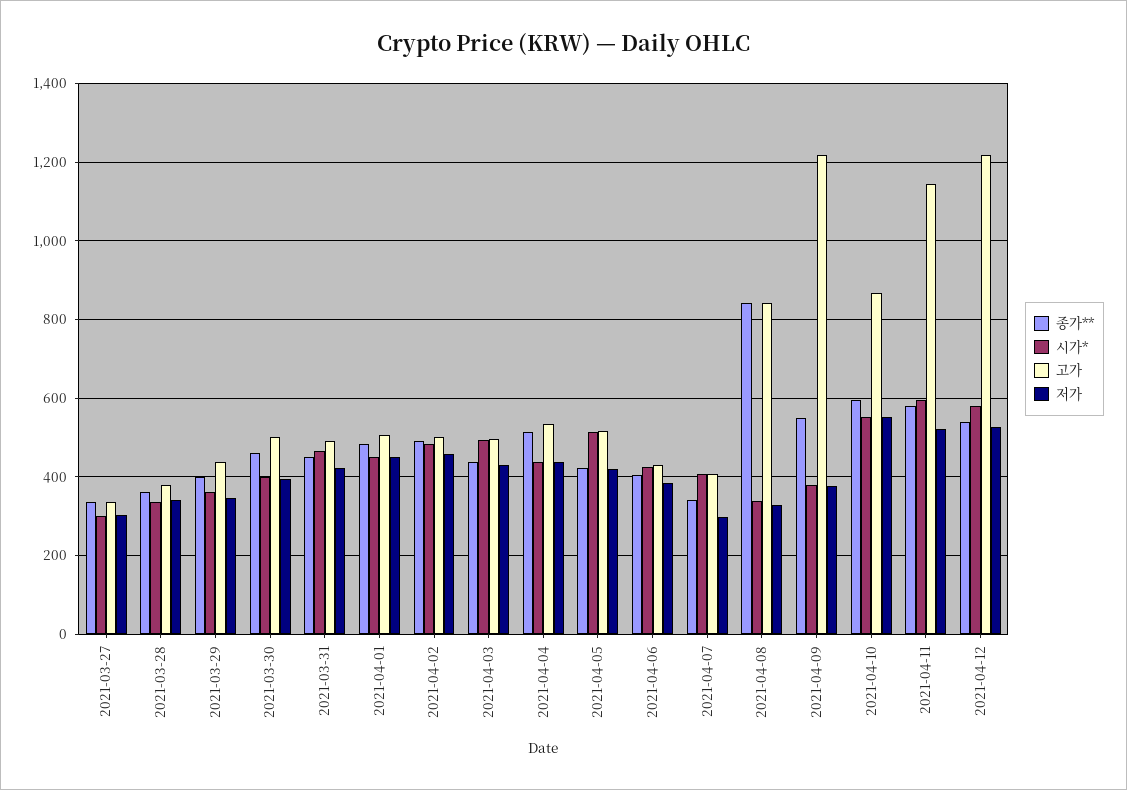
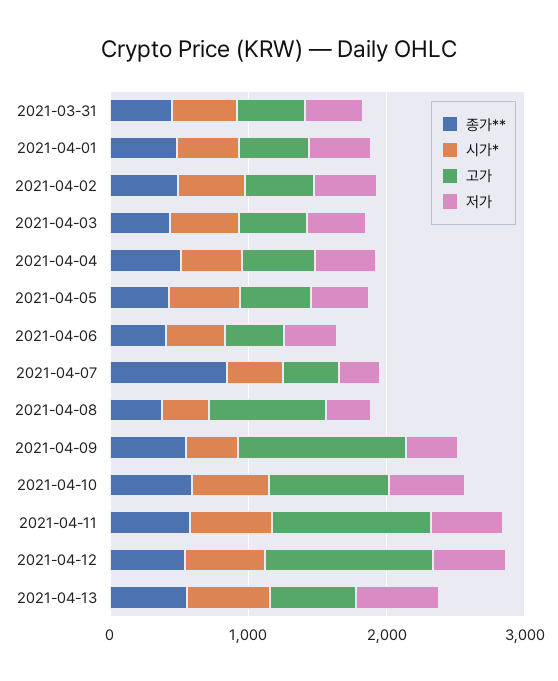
종가**, 2021-03-27: 340 -> none
시가*, 2021-03-27: 300 -> none
고가, 2021-03-27: 340 -> none
저가, 2021-03-27: 300 -> none
종가**, 2021-03-28: 360 -> none
시가*, 2021-03-28: 340 -> none
고가, 2021-03-28: 380 -> none
저가, 2021-03-28: 340 -> none
종가**, 2021-03-29: 400 -> none
시가*, 2021-03-29: 360 -> none
고가, 2021-03-29: 440 -> none
저가, 2021-03-29: 340 -> none
종가**, 2021-03-30: 460 -> none
시가*, 2021-03-30: 400 -> none
고가, 2021-03-30: 500 -> none
저가, 2021-03-30: 400 -> none
종가**, 2021-04-07: 340 -> 800
종가**, 2021-04-08: 840 -> 400
종가**, 2021-04-13: none -> 600
시가*, 2021-04-13: none -> 600
고가, 2021-04-13: none -> 600
저가, 2021-04-13: none -> 600

